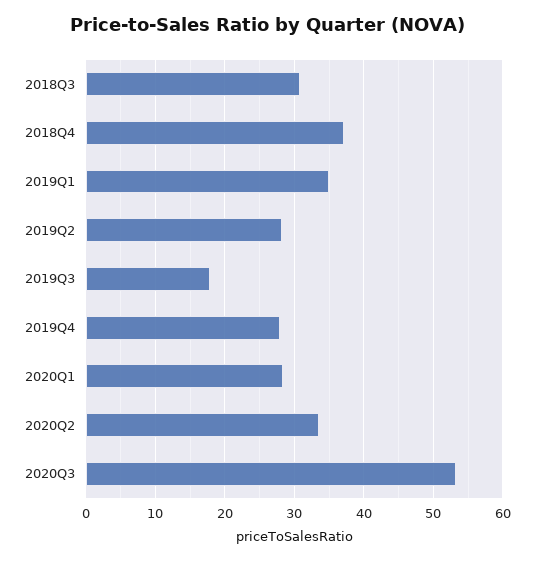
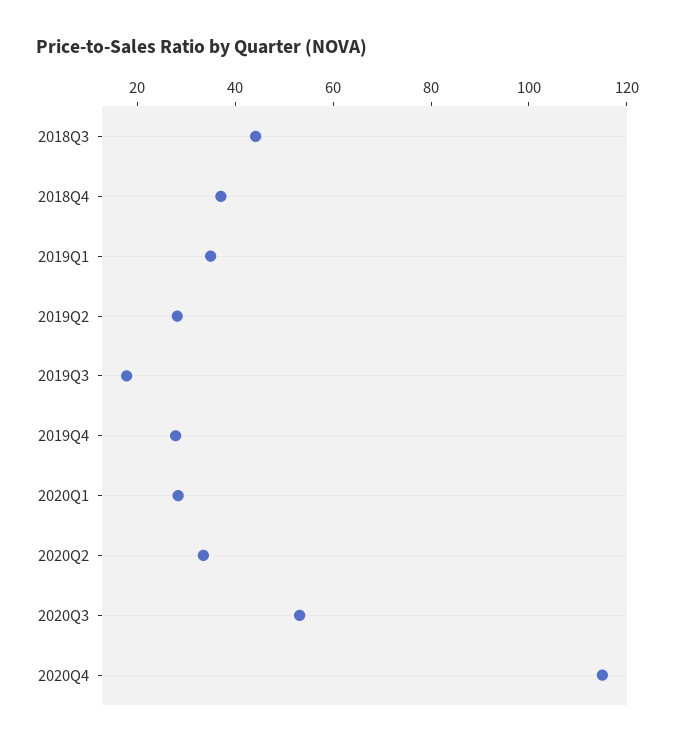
2018Q3: 31 -> 45
2020Q4: none -> 115

